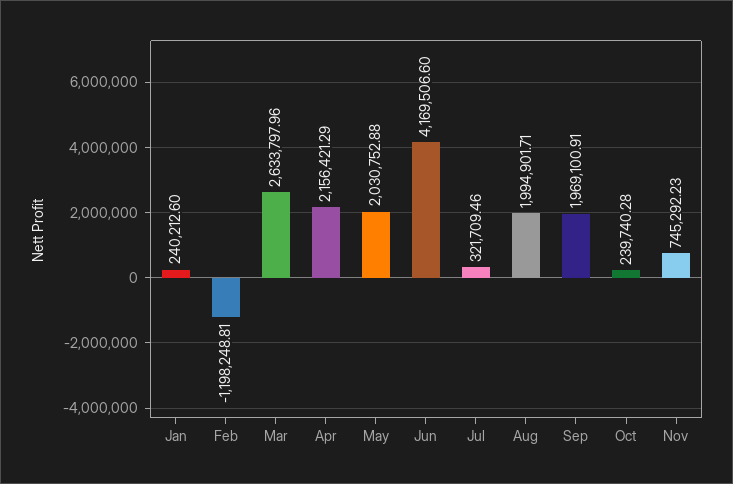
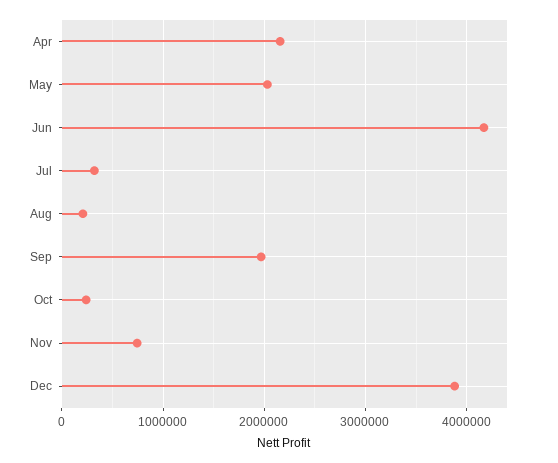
Jan: 240212.6 -> none
Feb: -1198248.81 -> none
Mar: 2633797.96 -> none
Aug: 1994901.71 -> 200000
Dec: none -> 3900000

